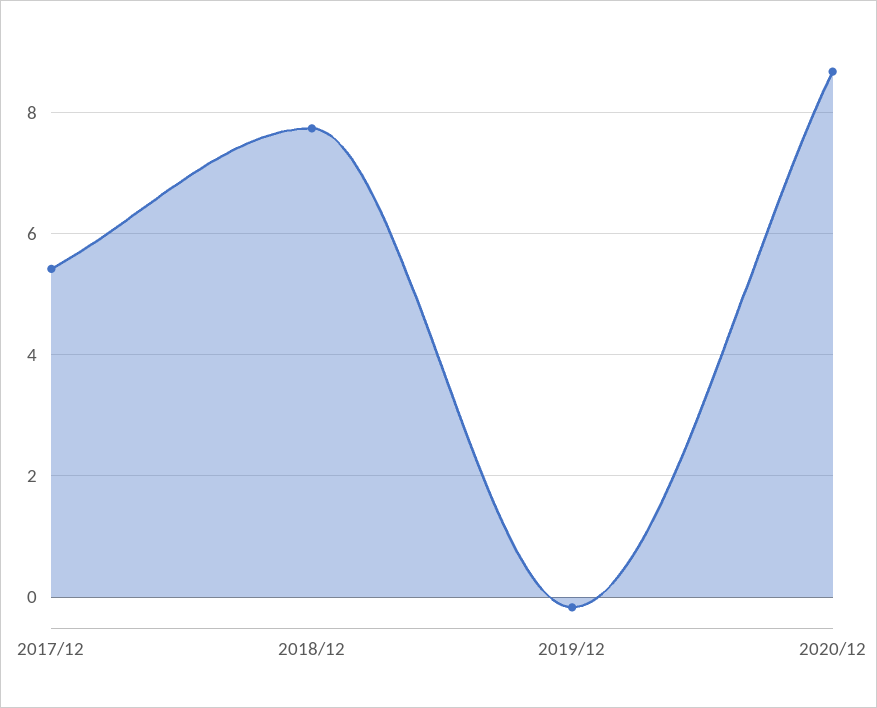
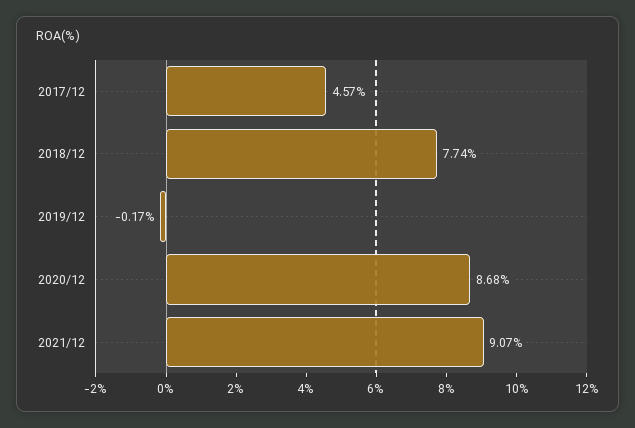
2017/12: 5.4 -> 4.57
2021/12: none -> 9.07

